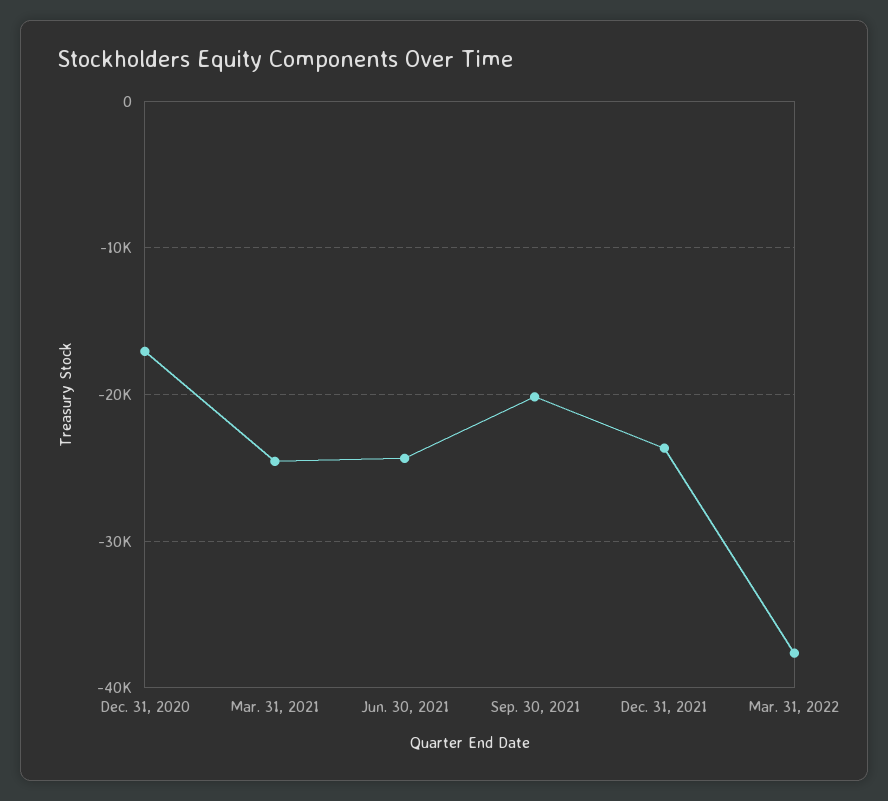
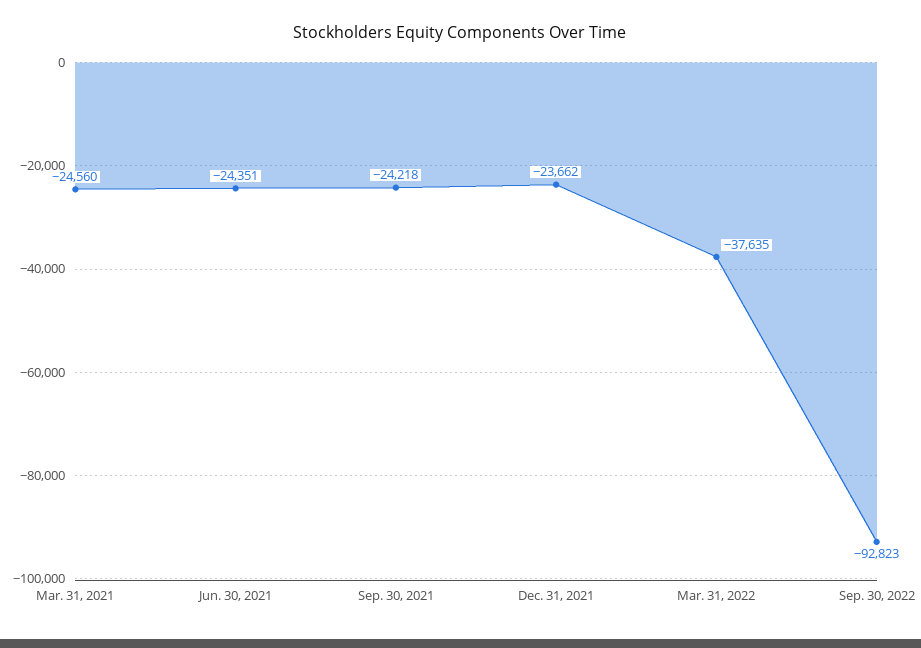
Dec. 31, 2020: -17000 -> none
Sep. 30, 2021: -20000 -> -24218
Sep. 30, 2022: none -> -92823

